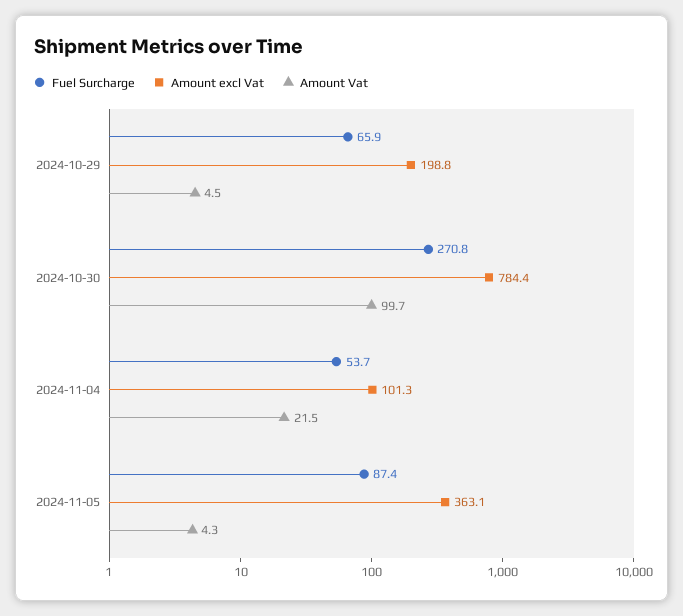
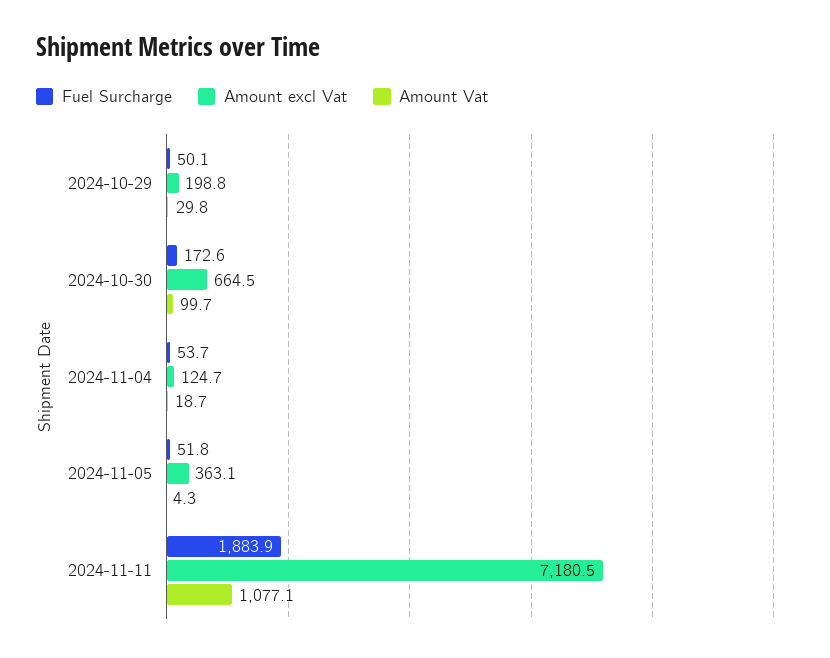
Fuel Surcharge, 2024-10-29: 65.9 -> 50.1
Amount Vat, 2024-10-29: 4.5 -> 29.8
Fuel Surcharge, 2024-10-30: 270.8 -> 172.6
Amount excl Vat, 2024-10-30: 784.4 -> 664.5
Amount excl Vat, 2024-11-04: 101.3 -> 124.7
Amount Vat, 2024-11-04: 21.5 -> 18.7
Fuel Surcharge, 2024-11-05: 87.4 -> 51.8
Fuel Surcharge, 2024-11-11: none -> 1883.9
Amount excl Vat, 2024-11-11: none -> 7180.5
Amount Vat, 2024-11-11: none -> 1077.1

